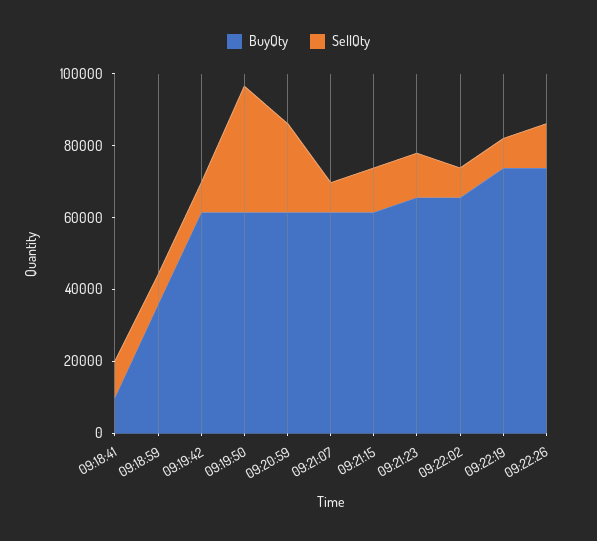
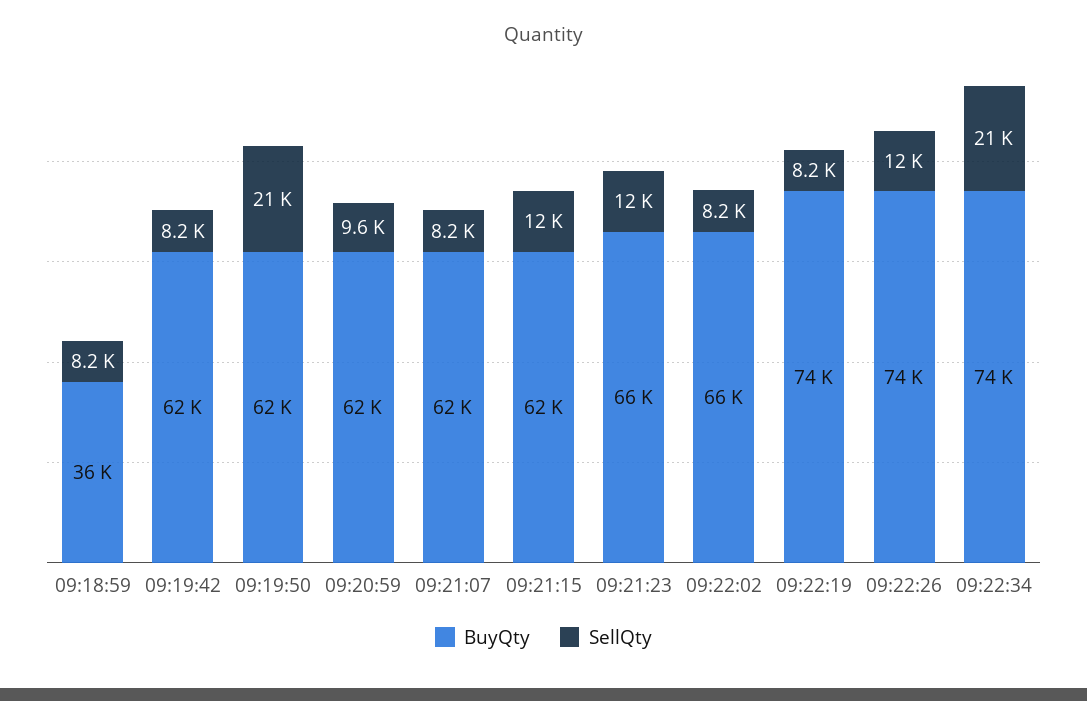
BuyQty, 09:18:41: 10000 -> none
SellQty, 09:18:41: 10000 -> none
SellQty, 09:19:50: 35000 -> 21000
SellQty, 09:20:59: 25000 -> 9600
BuyQty, 09:22:34: none -> 74000
SellQty, 09:22:34: none -> 21000

